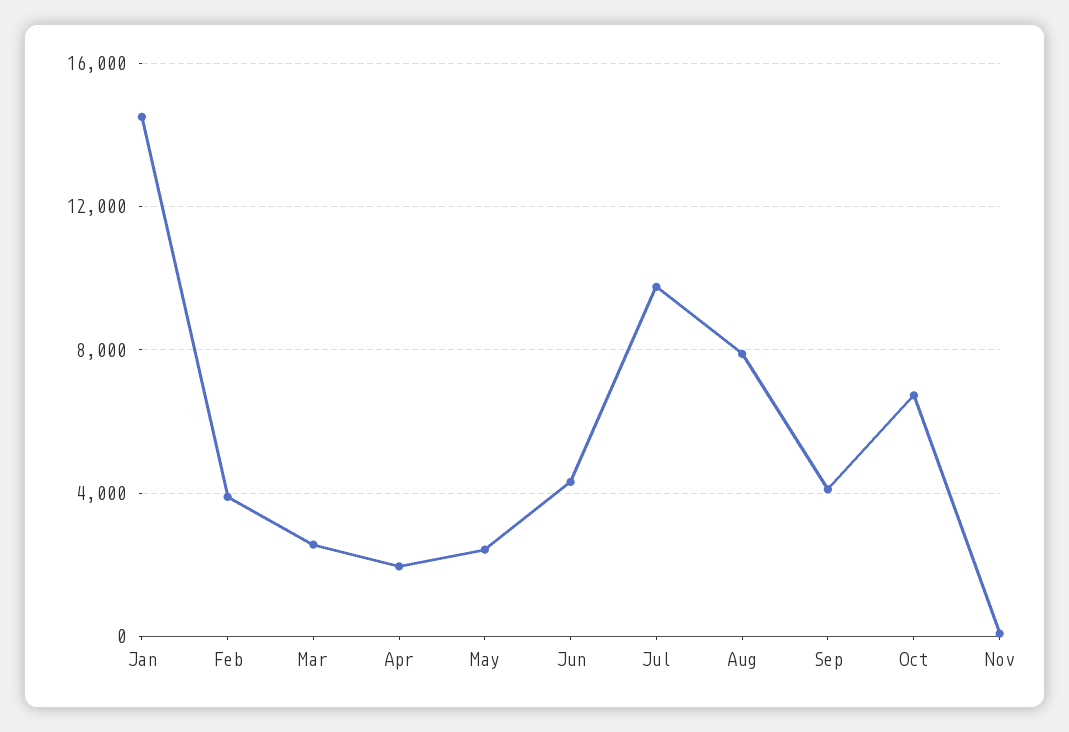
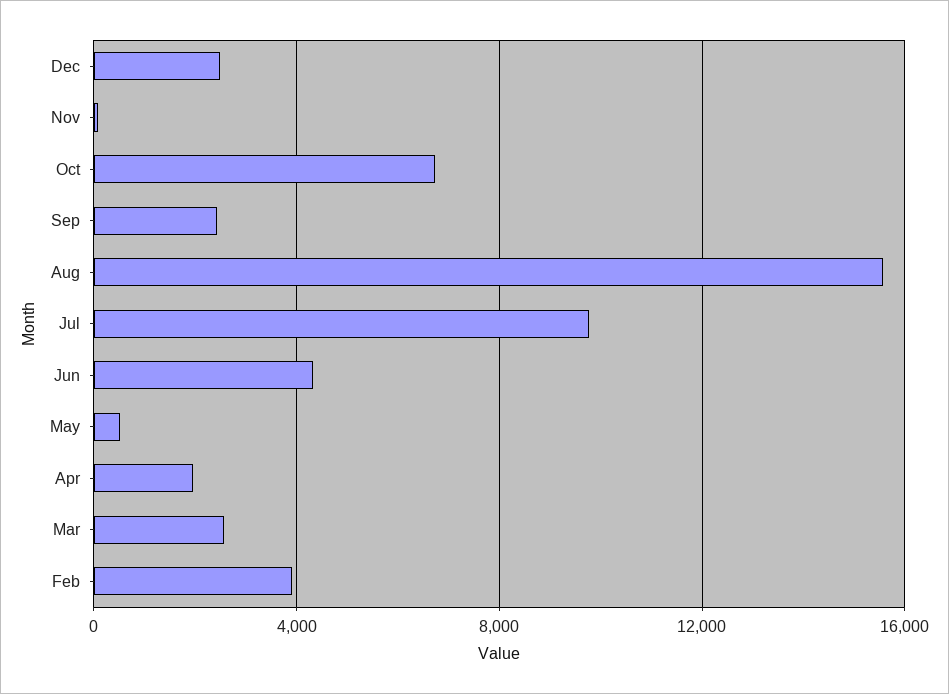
Jan: 14500 -> none
May: 2500 -> 500
Aug: 8000 -> 15500
Sep: 4000 -> 2500
Dec: none -> 2500

